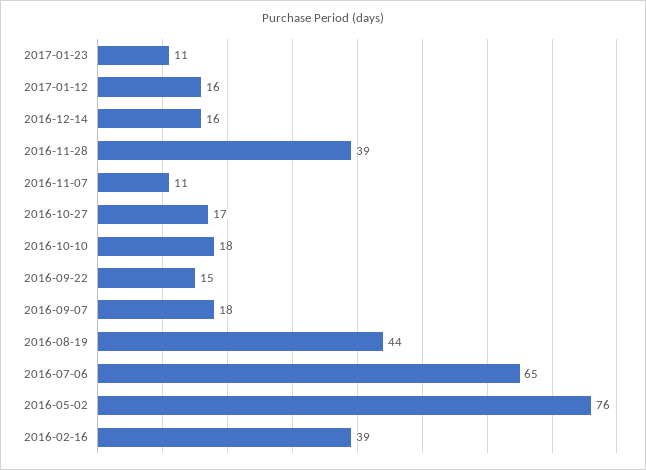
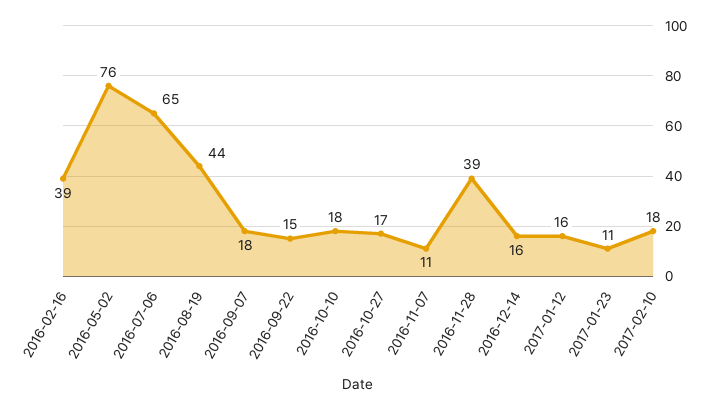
2017-02-10: none -> 18

